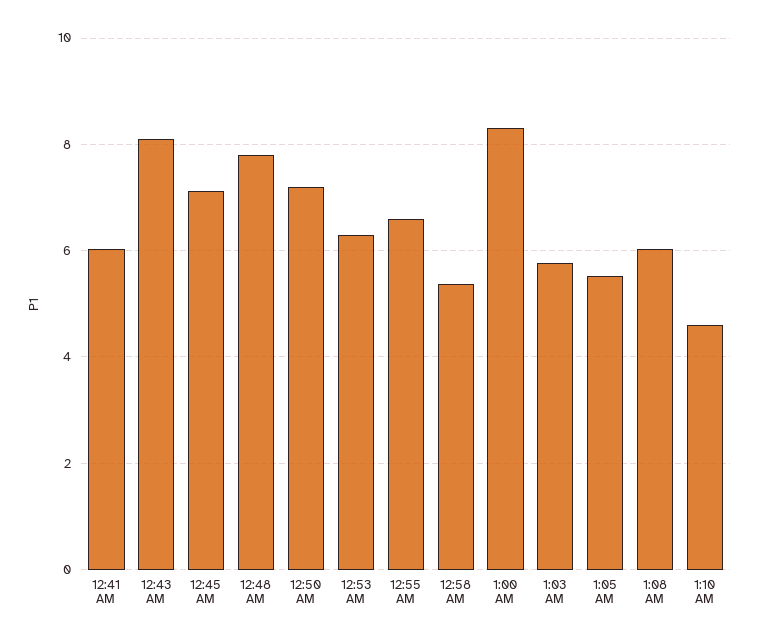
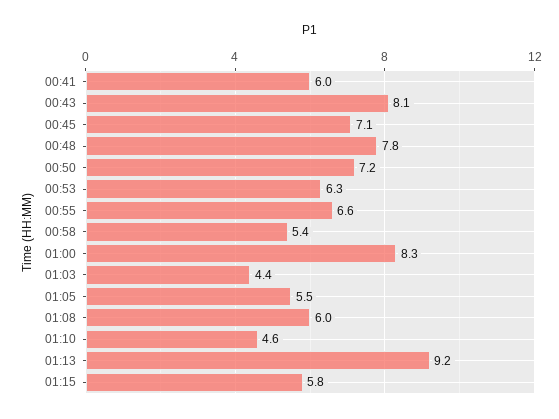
1:03 AM: 5.8 -> 4.4
01:13: none -> 9.2
01:15: none -> 5.8

